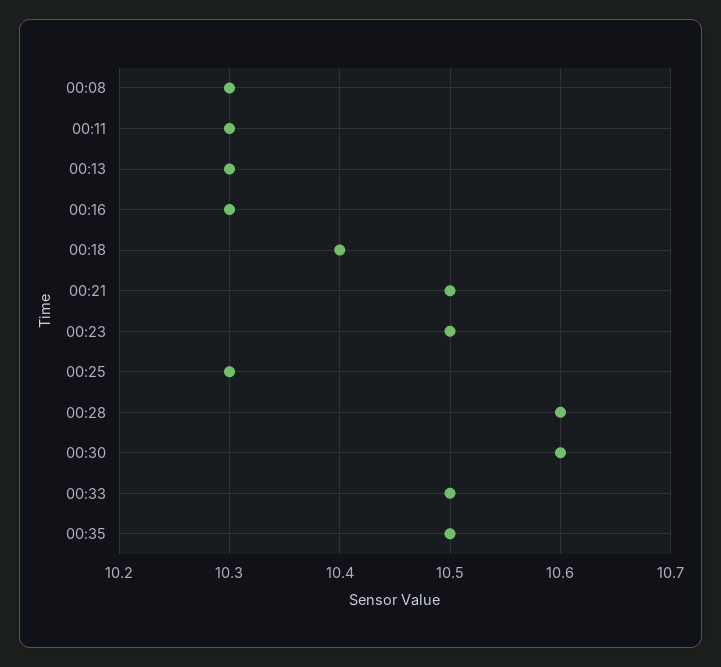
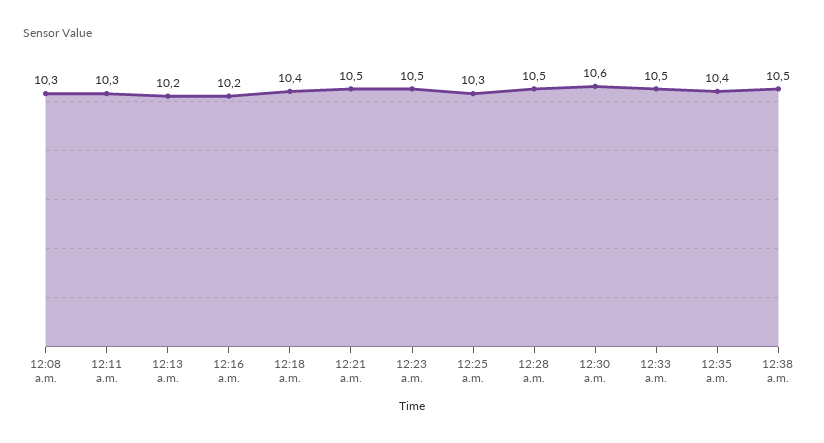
00:13: 10.3 -> 10.2
00:16: 10.3 -> 10.2
00:28: 10.6 -> 10.5
00:35: 10.5 -> 10.4
12:38 a.m.: none -> 10.5

